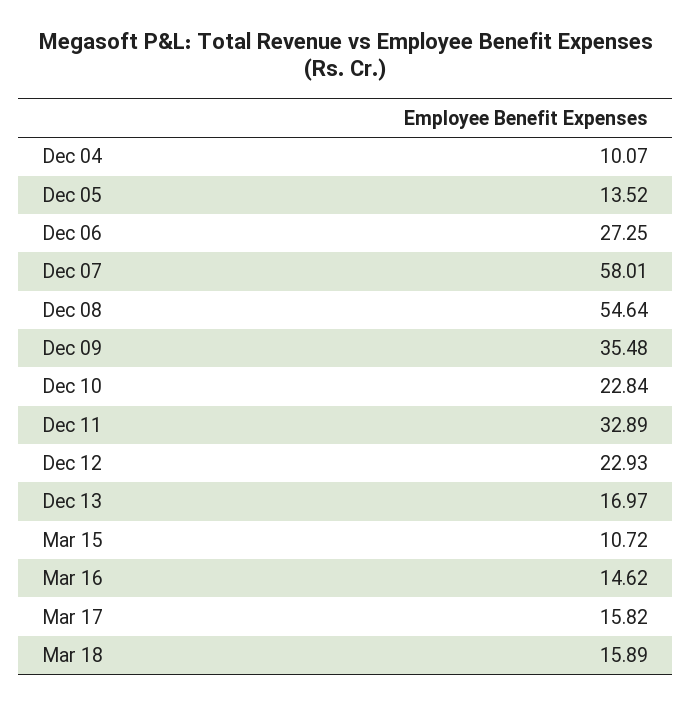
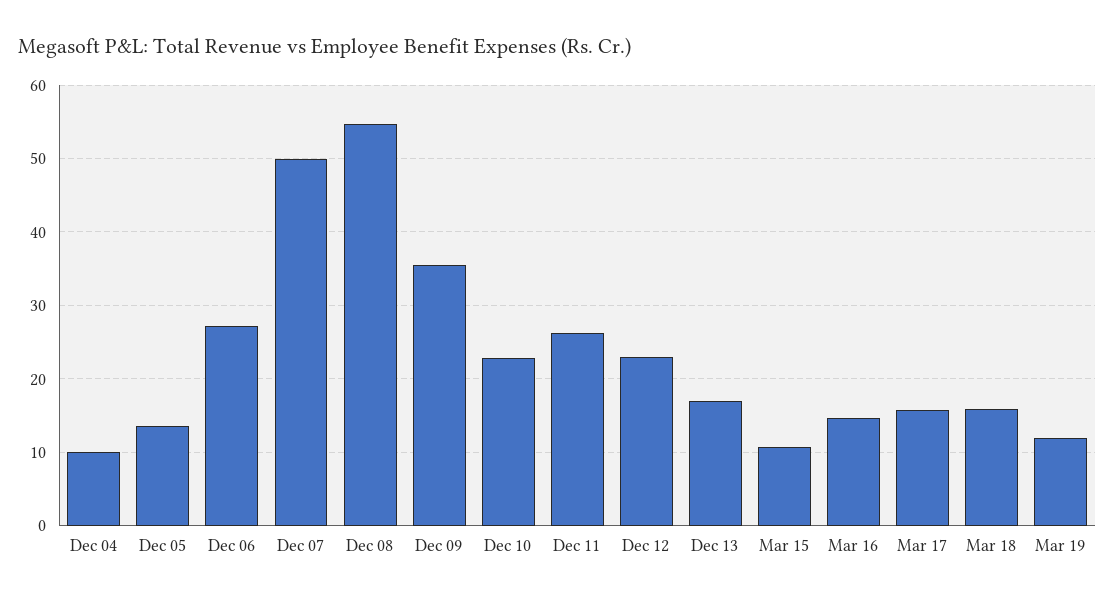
Dec 07: 58.01 -> 50
Dec 11: 32.89 -> 26
Mar 19: none -> 12

